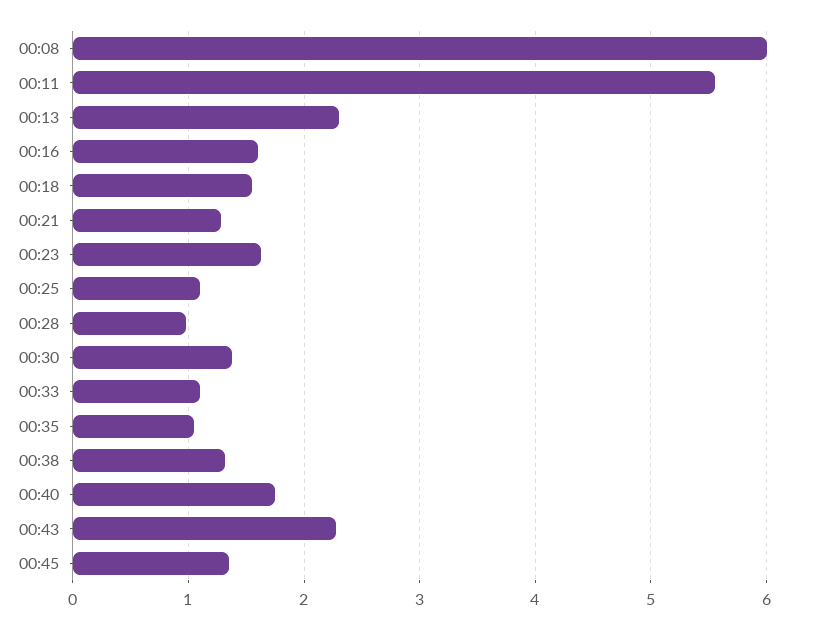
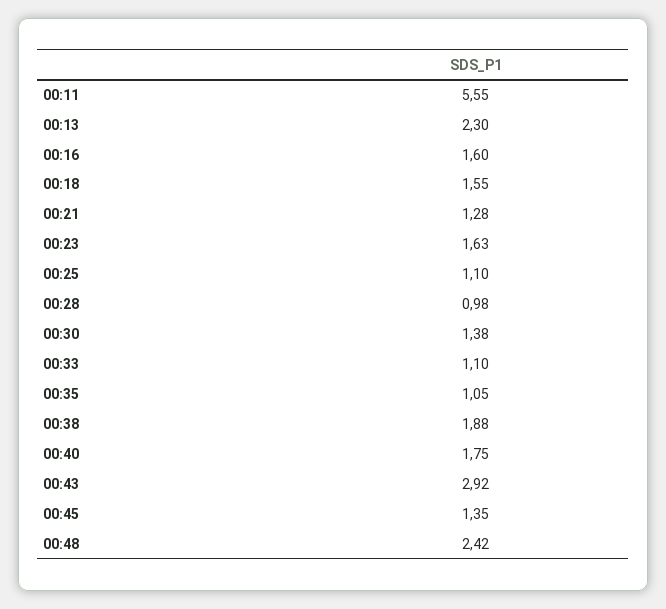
00:08: 6 -> none
00:38: 1.3 -> 1.88
00:43: 2.3 -> 2.92
00:48: none -> 2.42

